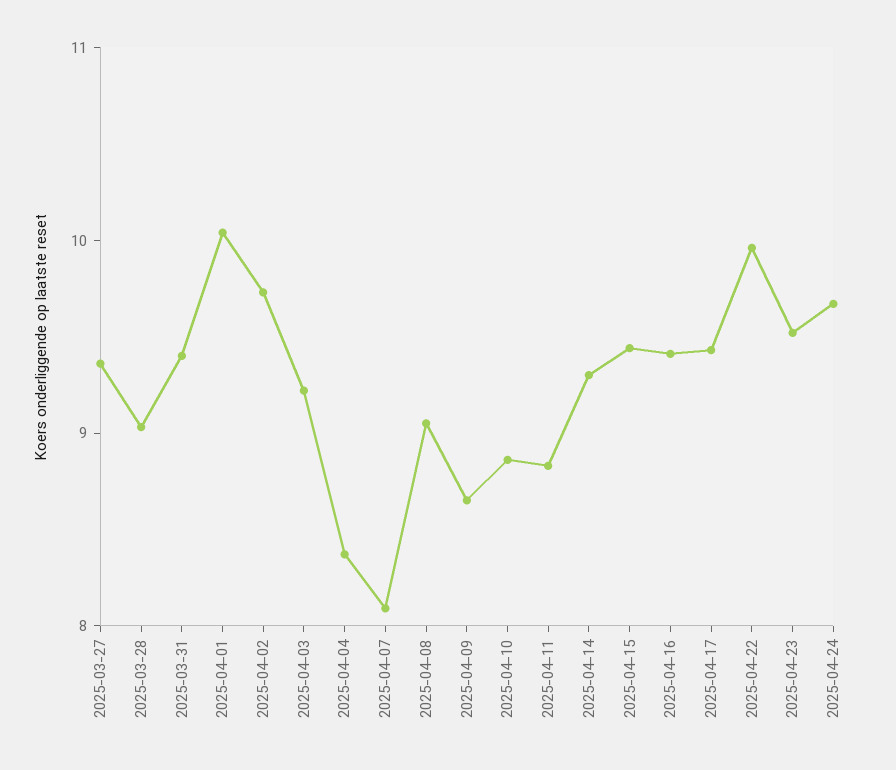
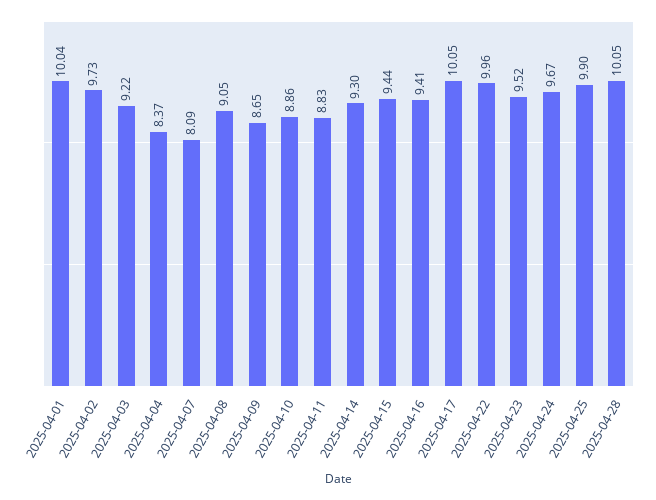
2025-03-27: 9.4 -> none
2025-03-28: 9 -> none
2025-03-31: 9.4 -> none
2025-04-17: 9.4 -> 10.05
2025-04-25: none -> 9.9
2025-04-28: none -> 10.05

